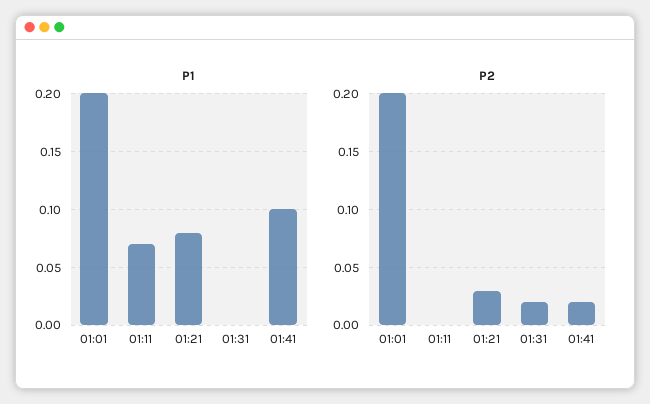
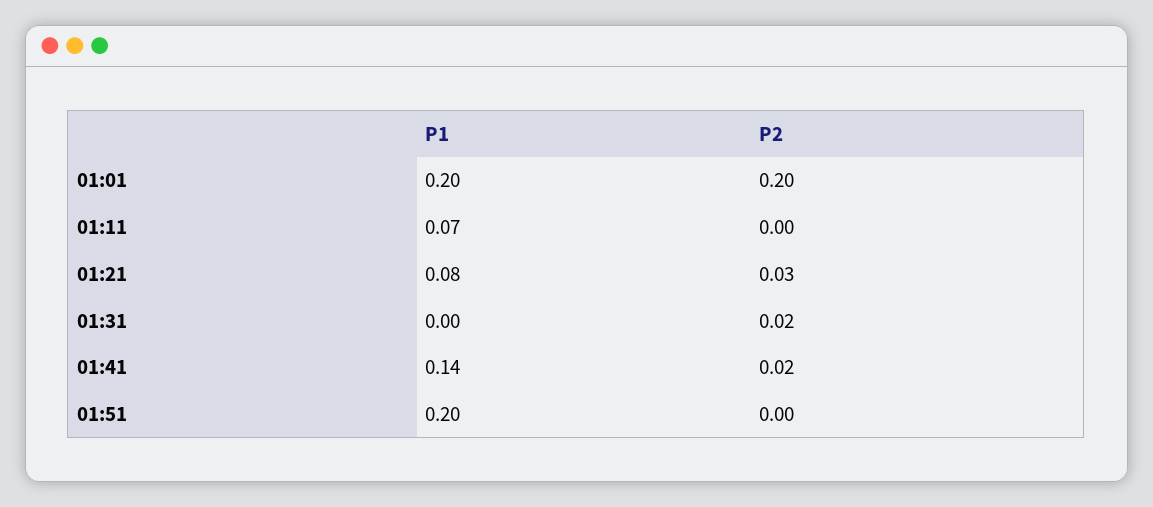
P1, 01:41: 0.1 -> 0.14
P1, 01:51: none -> 0.2
P2, 01:51: none -> 0

